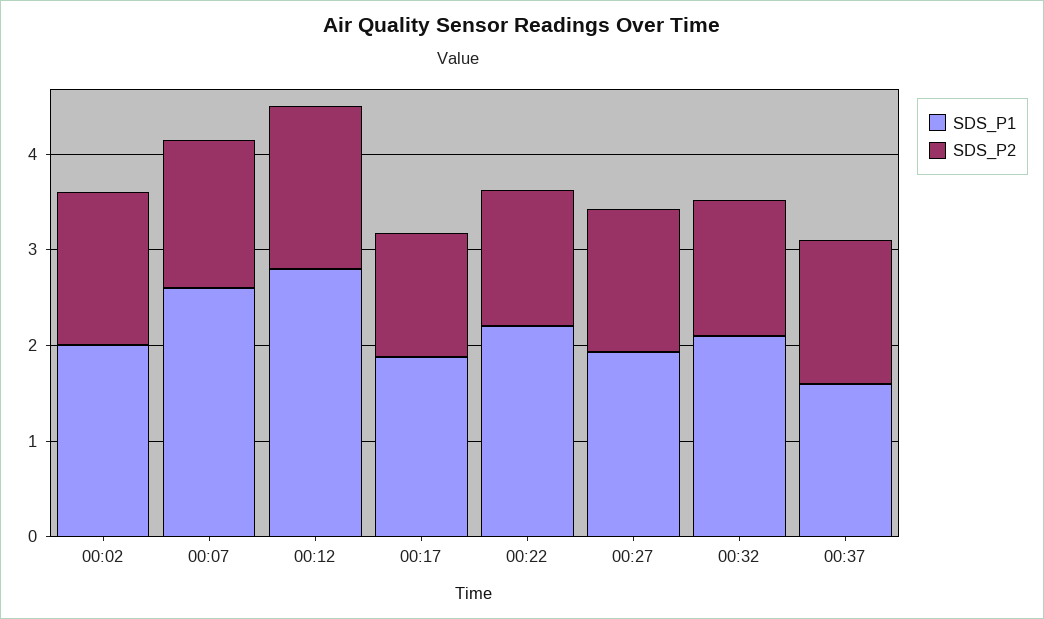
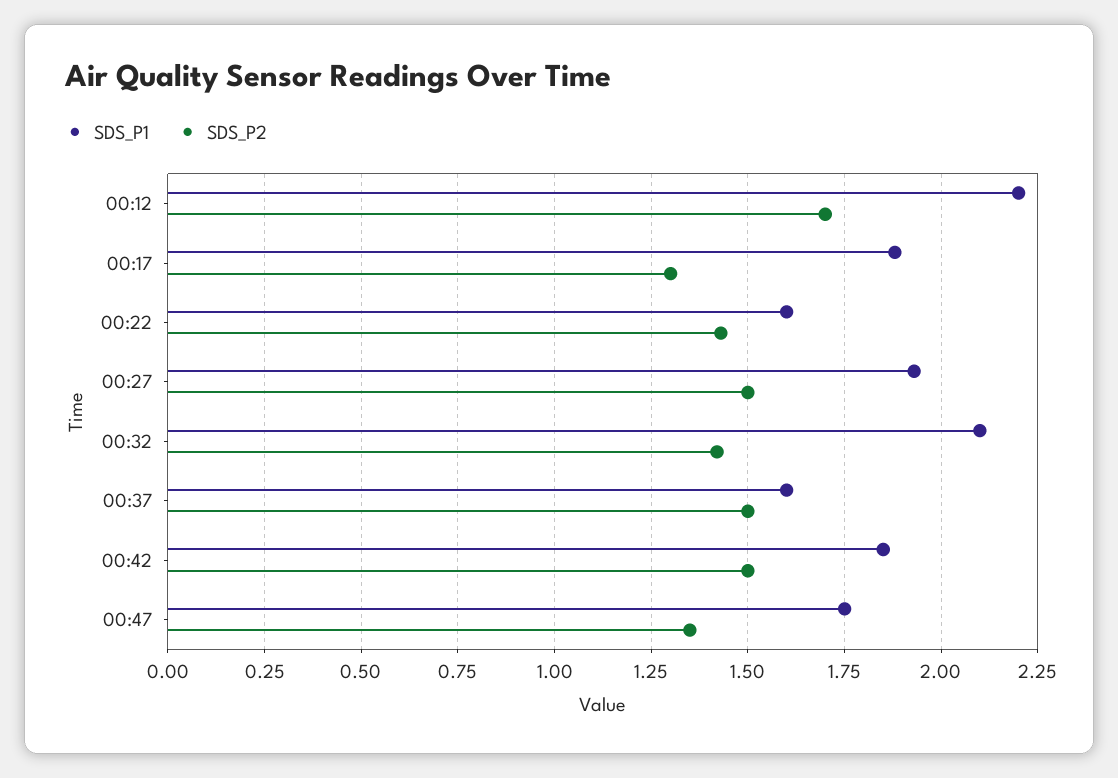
SDS_P1, 00:02: 2 -> none
SDS_P2, 00:02: 1.6 -> none
SDS_P1, 00:07: 2.6 -> none
SDS_P2, 00:07: 1.6 -> none
SDS_P1, 00:12: 2.8 -> 2.2
SDS_P1, 00:22: 2.2 -> 1.6
SDS_P1, 00:42: none -> 1.85
SDS_P2, 00:42: none -> 1.5
SDS_P1, 00:47: none -> 1.75
SDS_P2, 00:47: none -> 1.35

